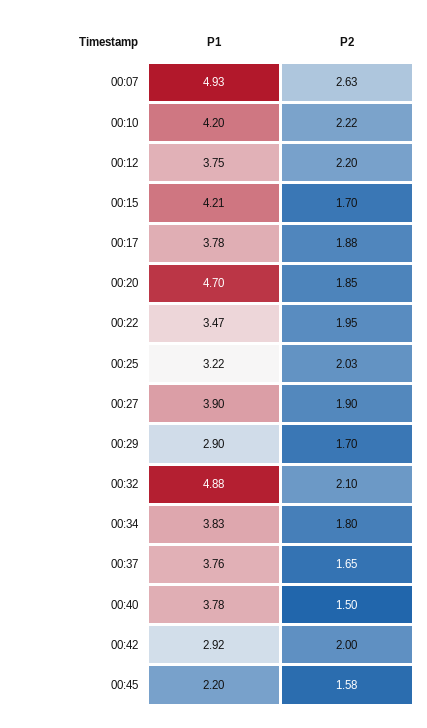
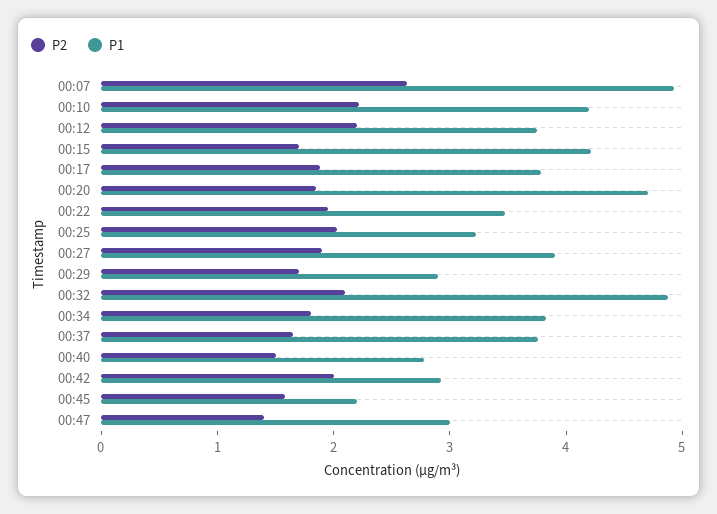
P1, 00:40: 3.78 -> 2.8
P2, 00:47: none -> 1.4
P1, 00:47: none -> 3

